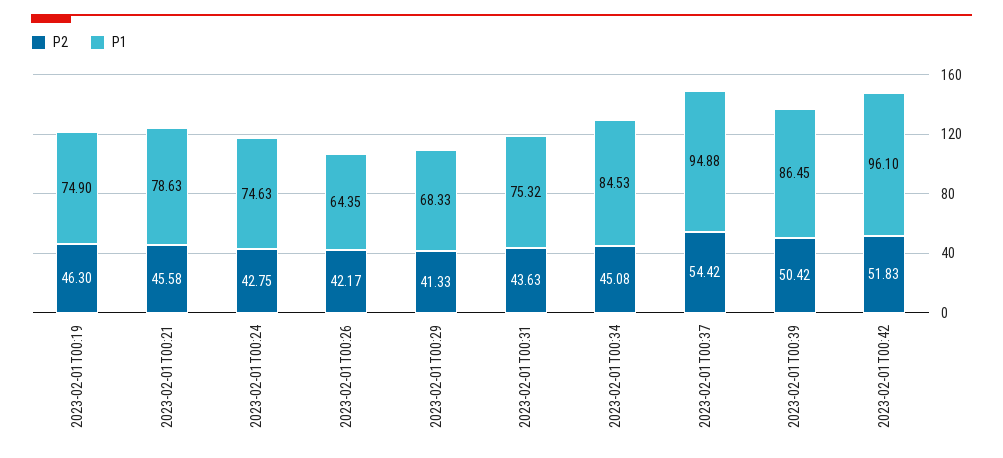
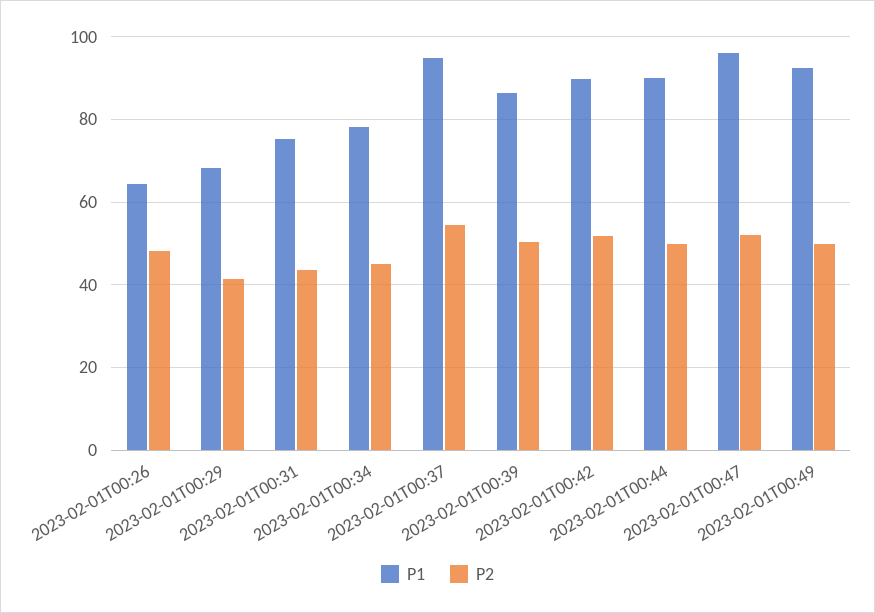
P2, 2023-02-01T00:19: 46.3 -> none
P1, 2023-02-01T00:19: 74.9 -> none
P2, 2023-02-01T00:21: 45.58 -> none
P1, 2023-02-01T00:21: 78.63 -> none
P2, 2023-02-01T00:24: 42.75 -> none
P1, 2023-02-01T00:24: 74.63 -> none
P2, 2023-02-01T00:26: 42.17 -> 48
P1, 2023-02-01T00:34: 84.53 -> 78
P1, 2023-02-01T00:42: 96.1 -> 90
P1, 2023-02-01T00:44: none -> 90
P2, 2023-02-01T00:44: none -> 50
P1, 2023-02-01T00:47: none -> 96
P2, 2023-02-01T00:47: none -> 52
P1, 2023-02-01T00:49: none -> 92
P2, 2023-02-01T00:49: none -> 50

